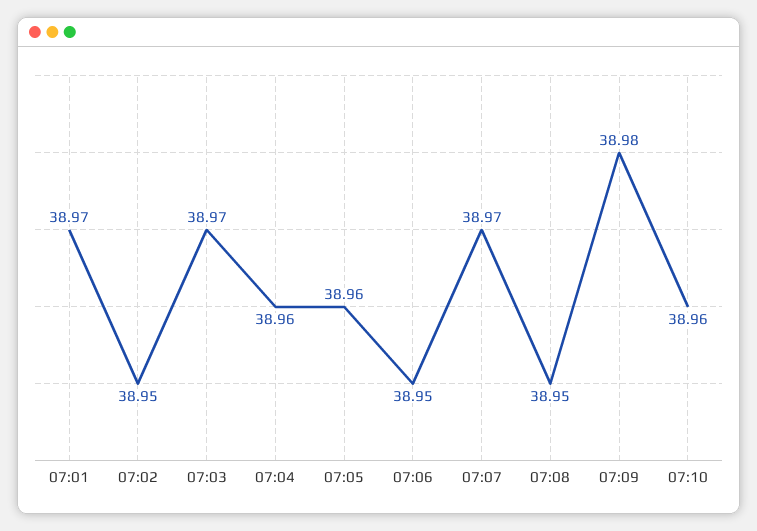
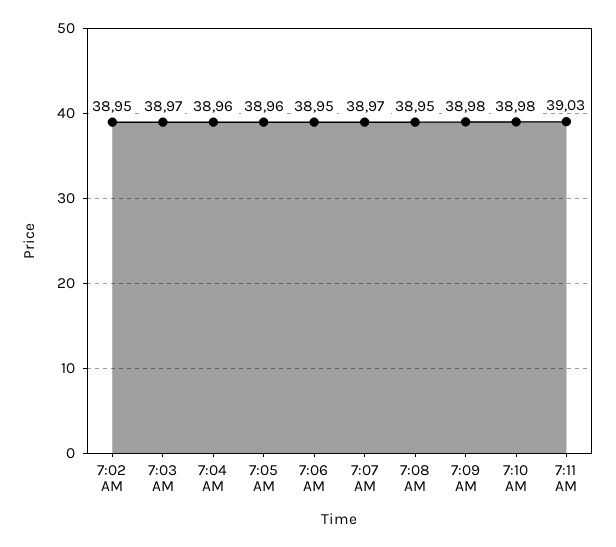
07:01: 38.97 -> none
07:10: 38.96 -> 38.98
7:11 AM: none -> 39.03

